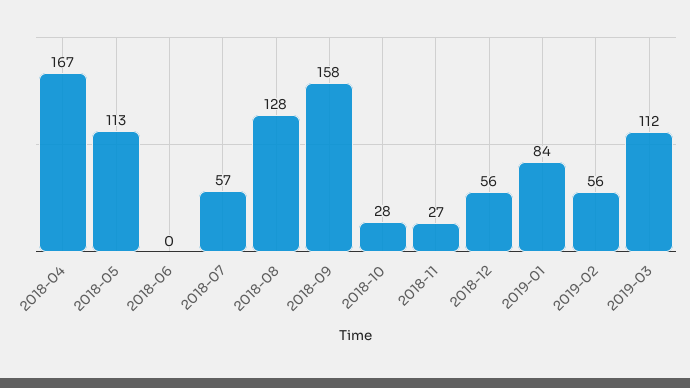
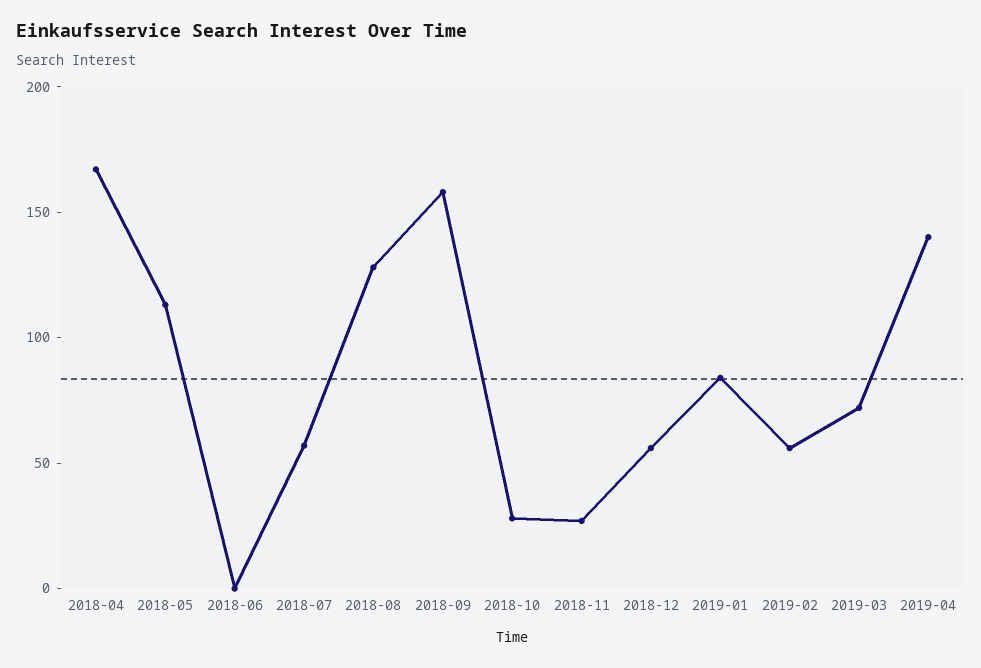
2019-03: 112 -> 70
2019-04: none -> 140

